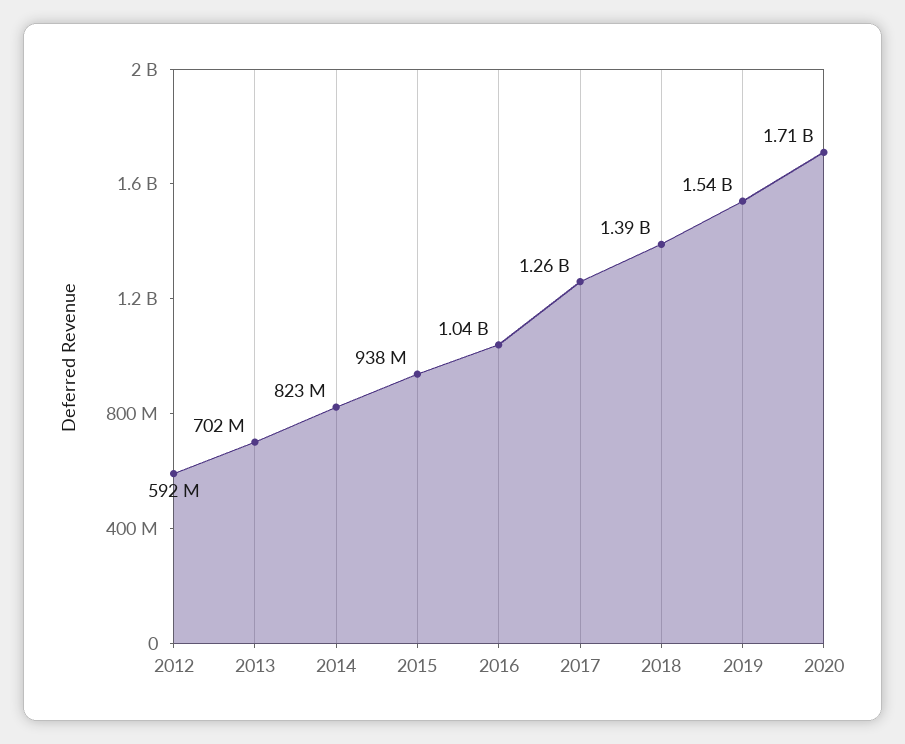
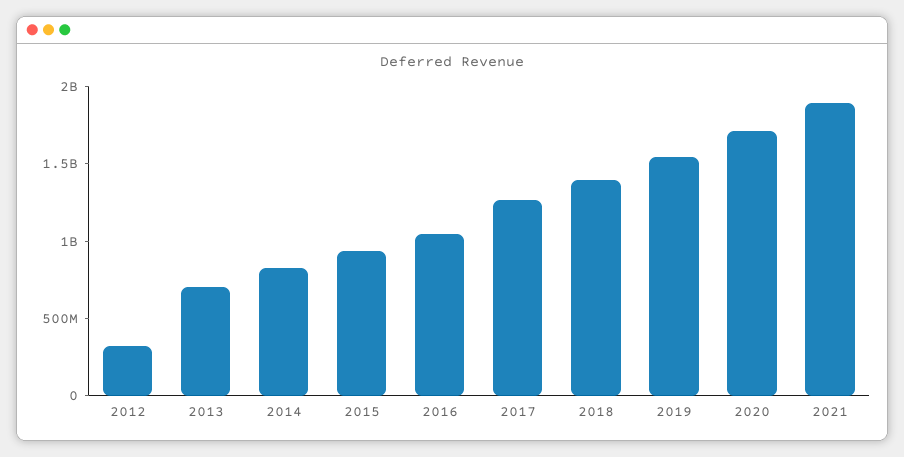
2012: 592000000 -> 300000000
2021: none -> 1900000000

